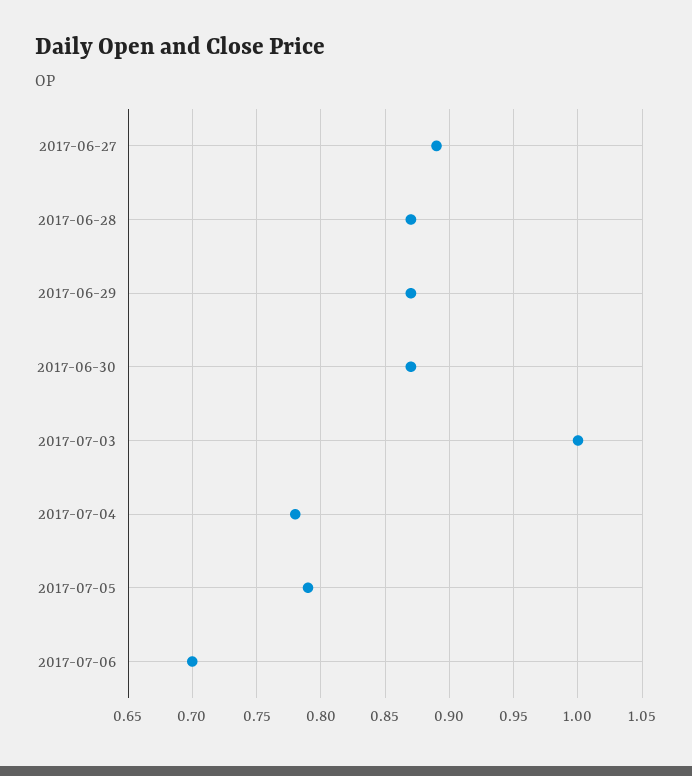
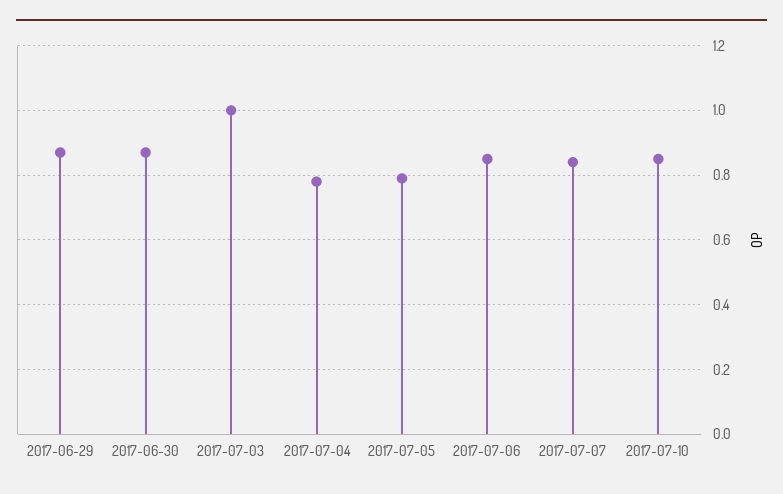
2017-06-27: 0.89 -> none
2017-06-28: 0.87 -> none
2017-07-06: 0.7 -> 0.85
2017-07-07: none -> 0.85
2017-07-10: none -> 0.85

